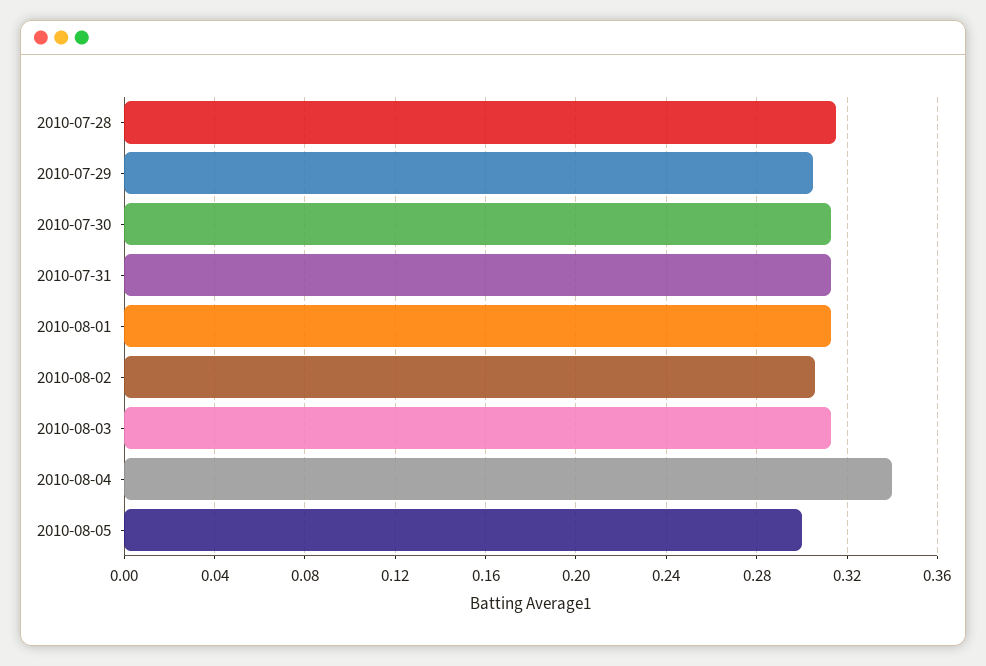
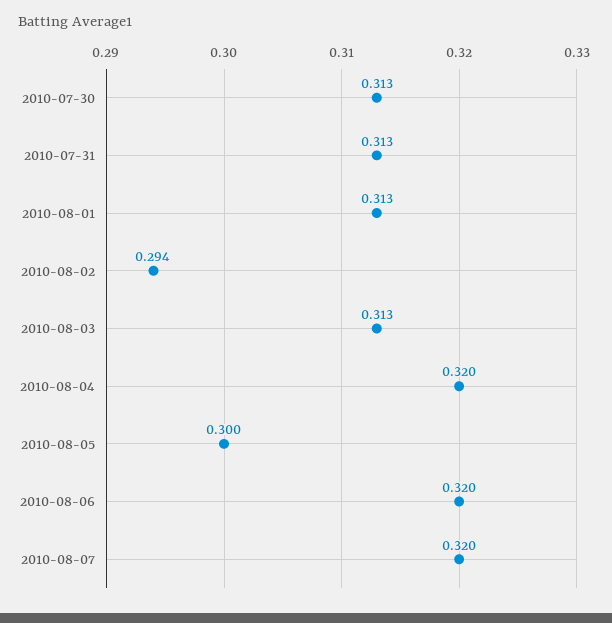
2010-07-28: 0.315 -> none
2010-07-29: 0.305 -> none
2010-08-02: 0.305 -> 0.294
2010-08-04: 0.34 -> 0.32
2010-08-06: none -> 0.32
2010-08-07: none -> 0.32

